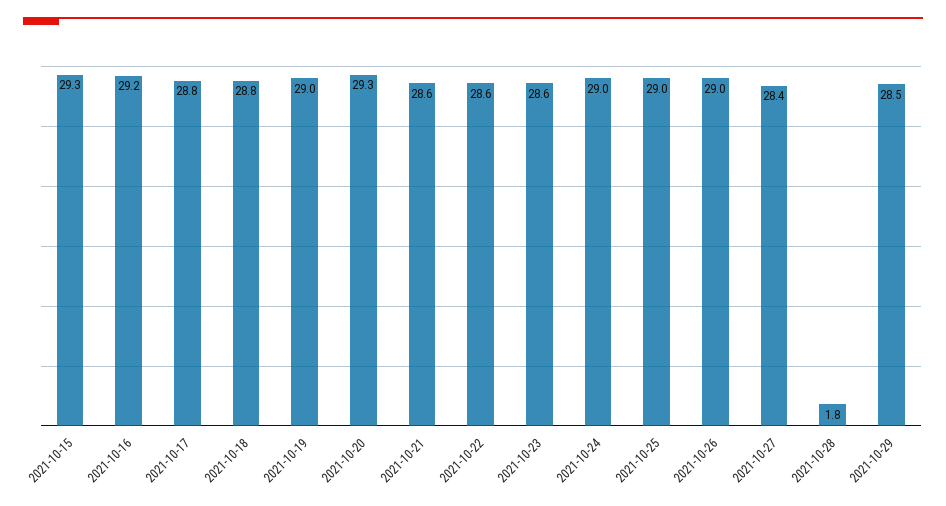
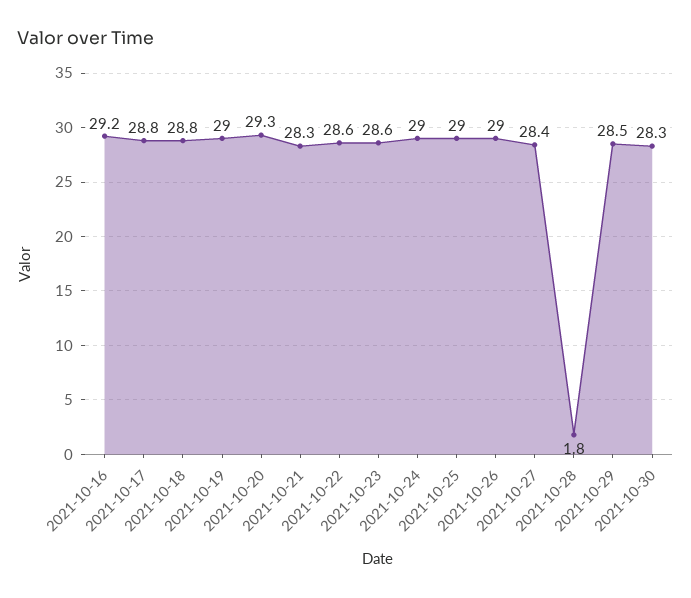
2021-10-15: 29.3 -> none
2021-10-21: 28.6 -> 28.3
2021-10-30: none -> 28.3

